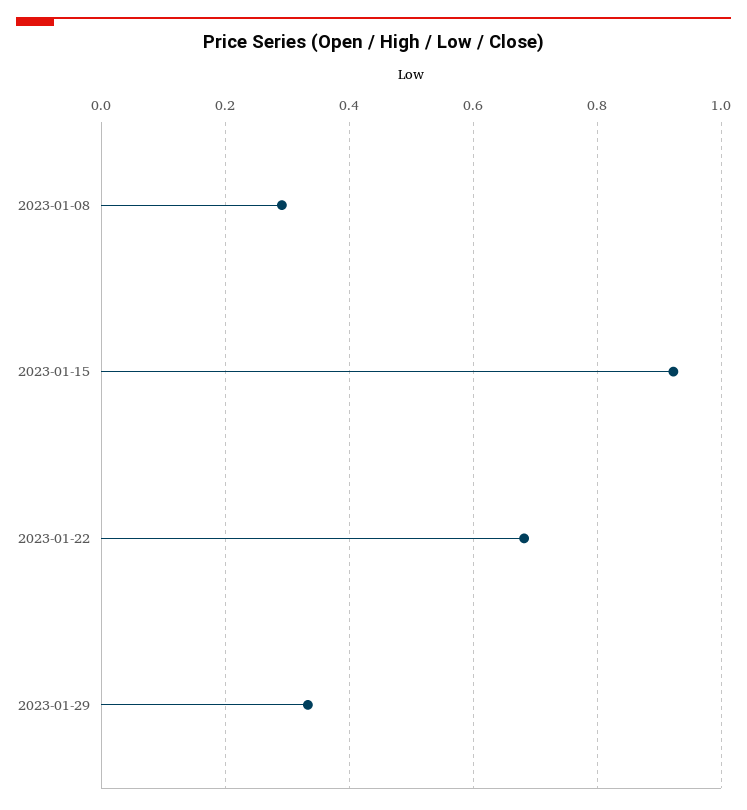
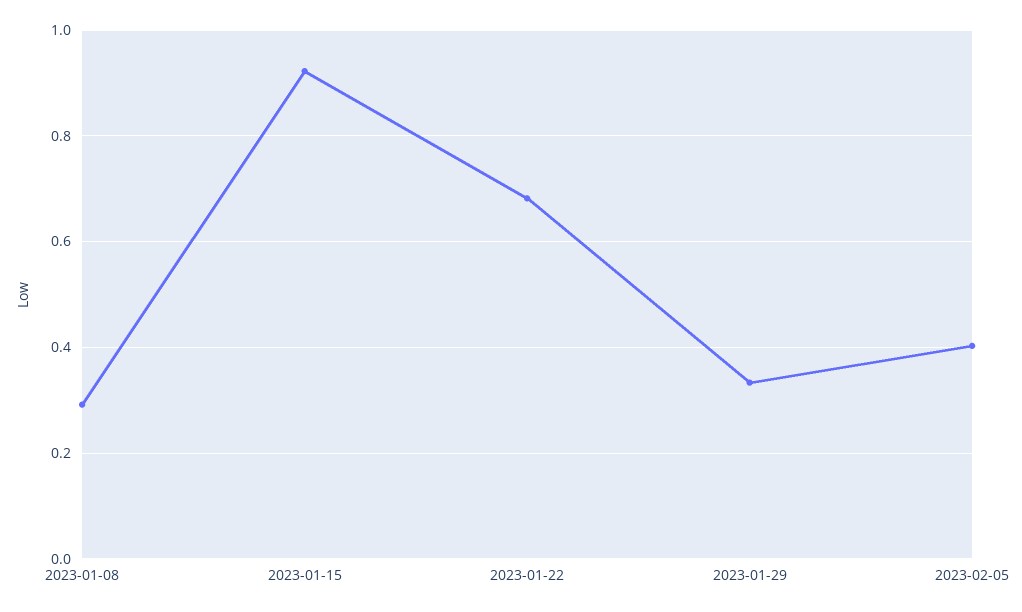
2023-02-05: none -> 0.4

